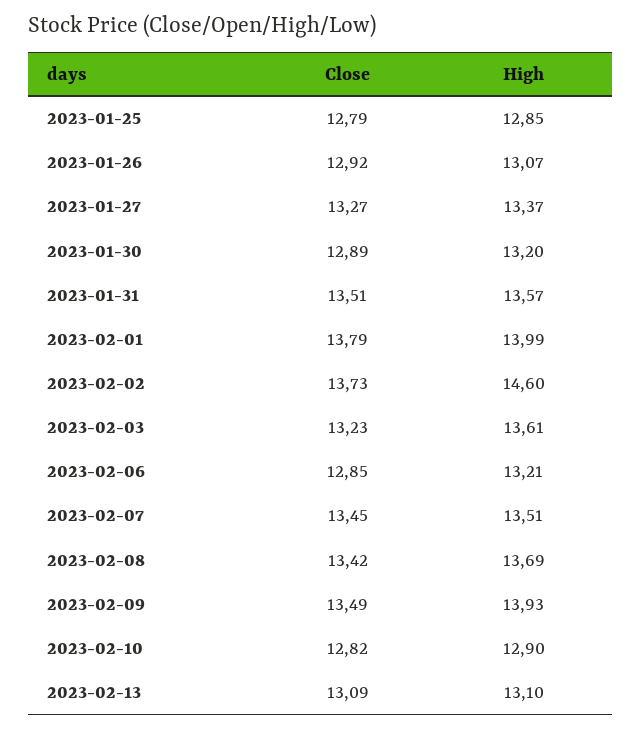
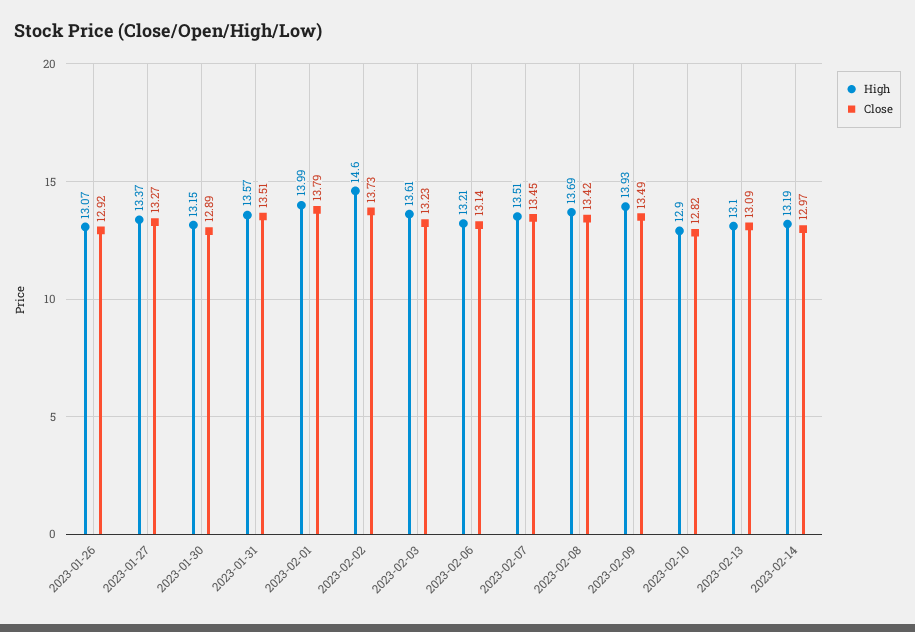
Close, 2023-01-25: 12.79 -> none
High, 2023-01-25: 12.85 -> none
High, 2023-01-30: 13.2 -> 13.15
Close, 2023-02-06: 12.85 -> 13.14
High, 2023-02-14: none -> 13.19
Close, 2023-02-14: none -> 12.97

